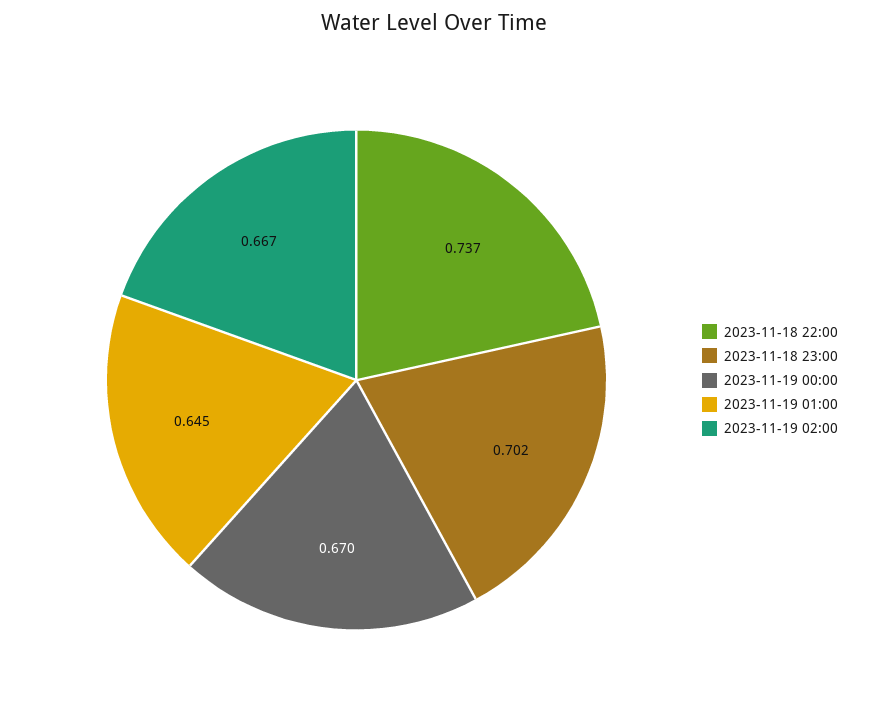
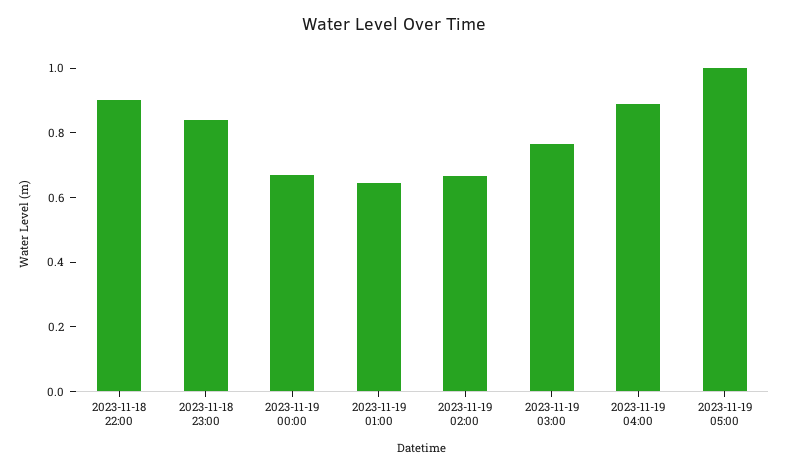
2023-11-18 22:00: 0.737 -> 0.9
2023-11-18 23:00: 0.702 -> 0.85
2023-11-19 03:00: none -> 0.75
2023-11-19 04:00: none -> 0.9
2023-11-19 05:00: none -> 1

